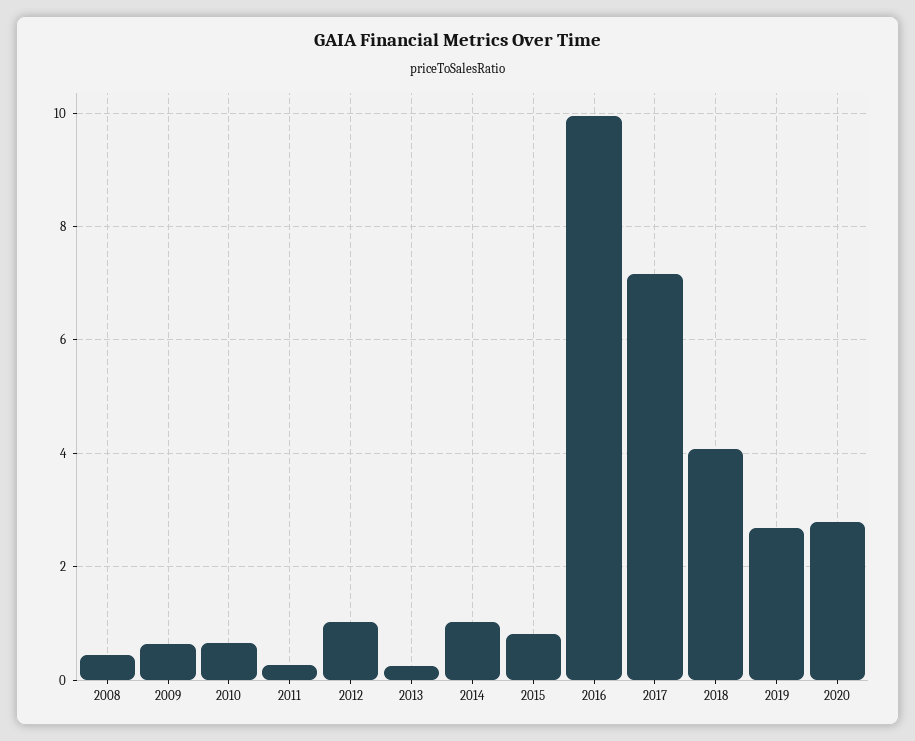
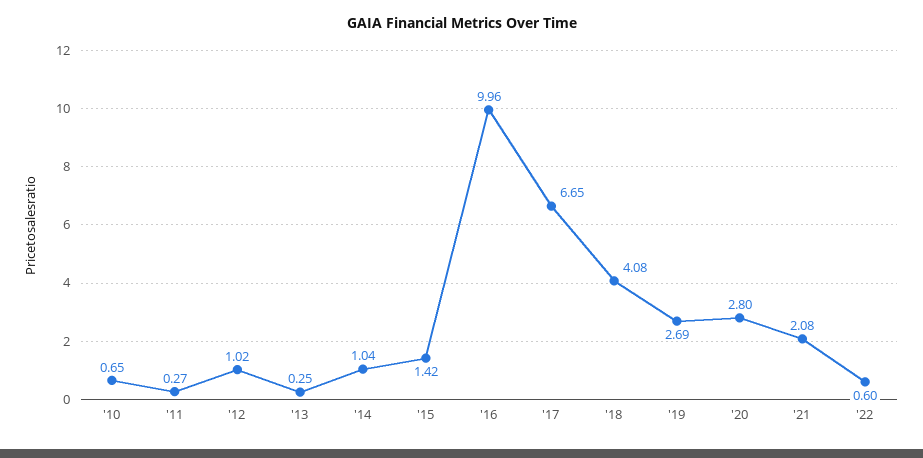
2008: 0.4 -> none
2009: 0.6 -> none
2015: 0.8 -> 1.42
2017: 7.2 -> 6.65
'21: none -> 2.08
'22: none -> 0.6

